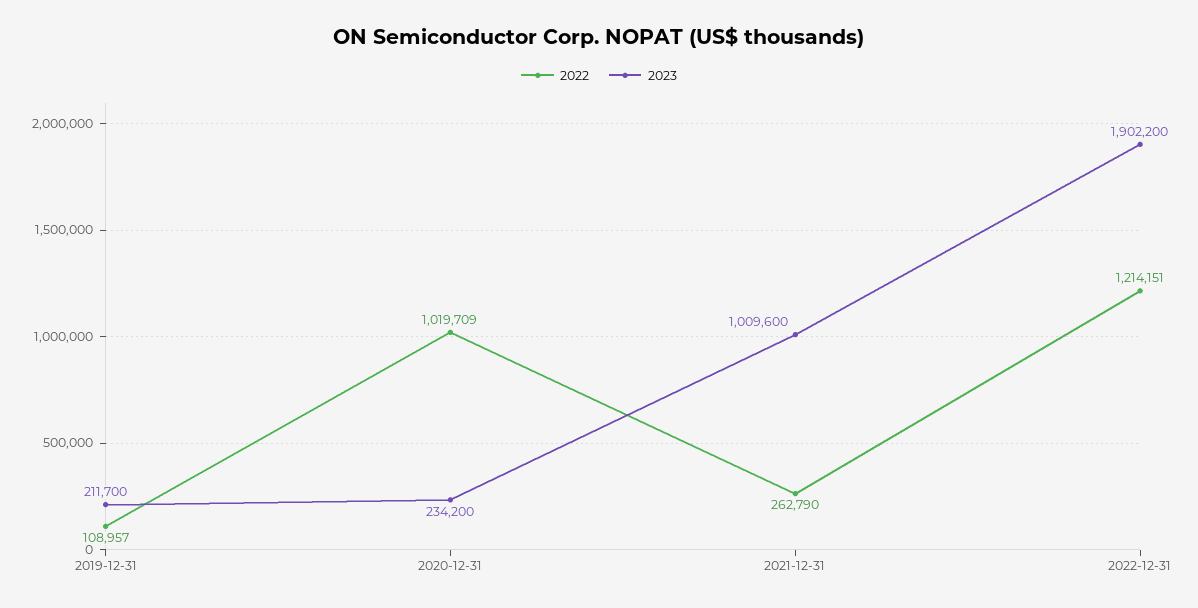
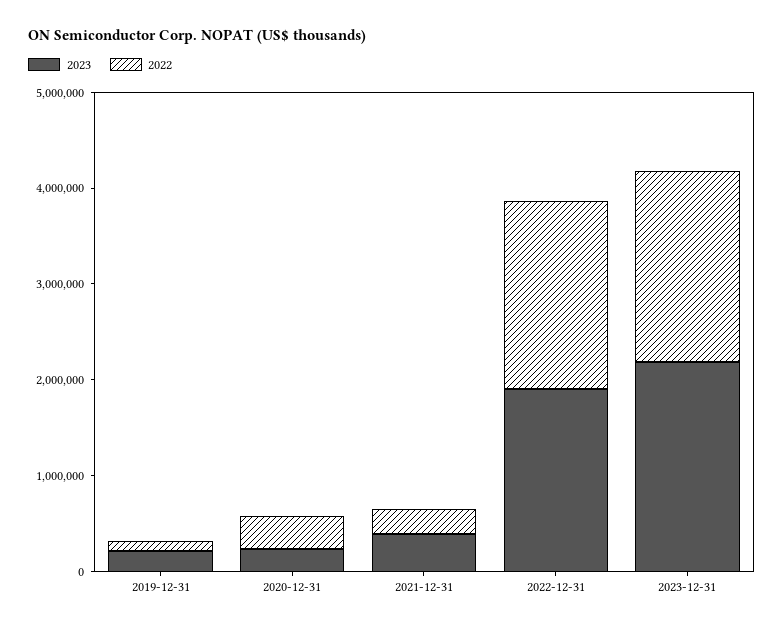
2022, 2020-12-31: 1019709 -> 400000
2023, 2021-12-31: 1009600 -> 400000
2022, 2022-12-31: 1214151 -> 2000000
2023, 2023-12-31: none -> 2200000
2022, 2023-12-31: none -> 2000000

